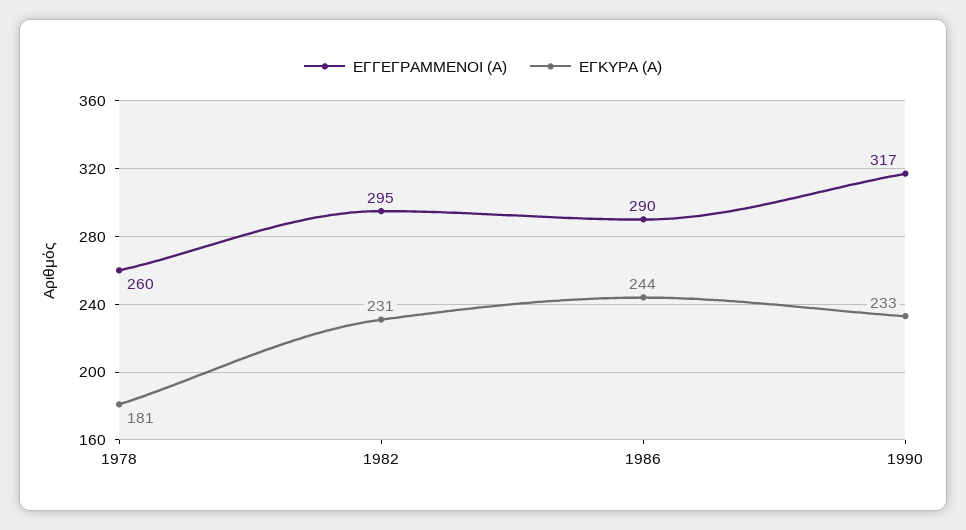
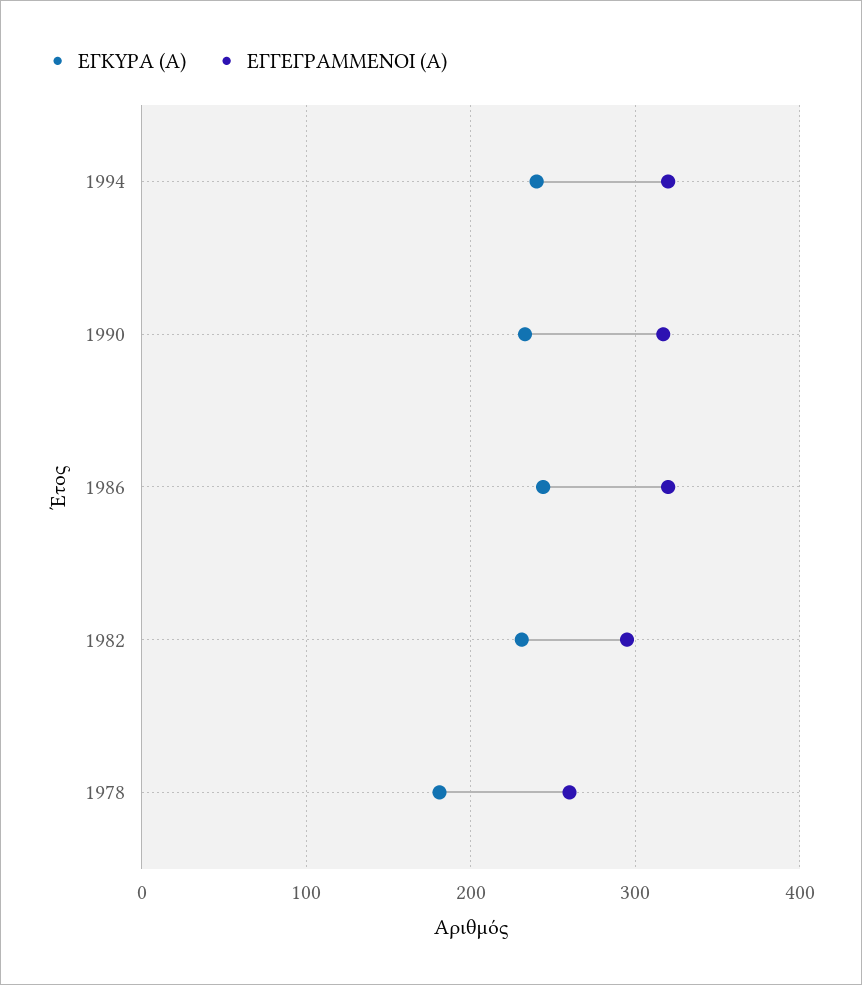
ΕΓΓΕΓΡΑΜΜΕΝΟΙ (Α), 1986: 290 -> 320
ΕΓΚΥΡΑ (Α), 1994: none -> 240
ΕΓΓΕΓΡΑΜΜΕΝΟΙ (Α), 1994: none -> 320

